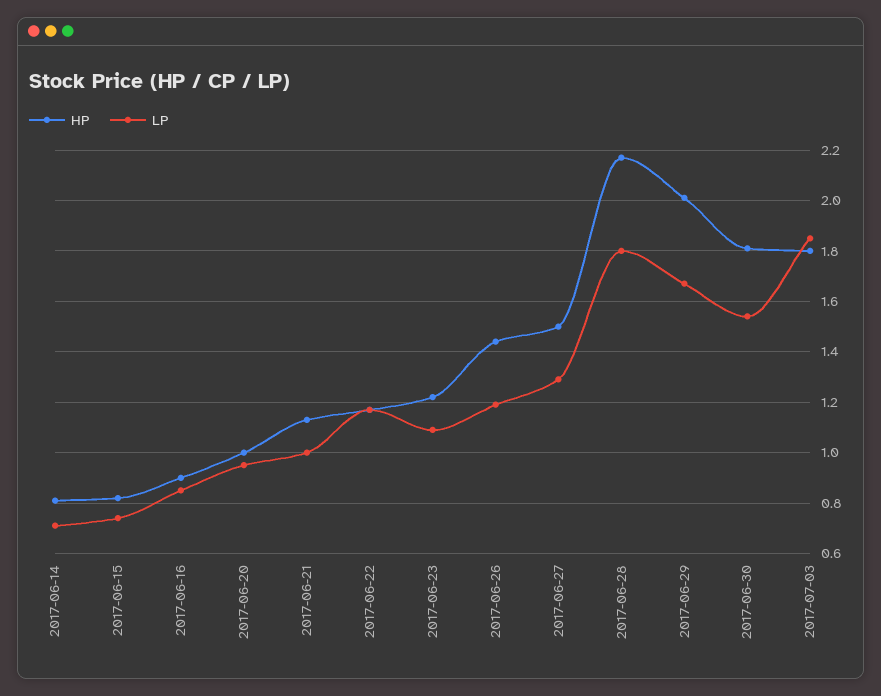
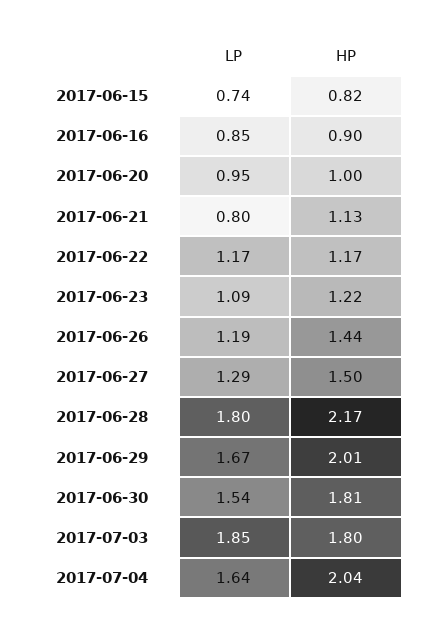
HP, 2017-06-14: 0.8 -> none
LP, 2017-06-14: 0.7 -> none
LP, 2017-06-21: 1 -> 0.8
LP, 2017-07-04: none -> 1.64
HP, 2017-07-04: none -> 2.04

